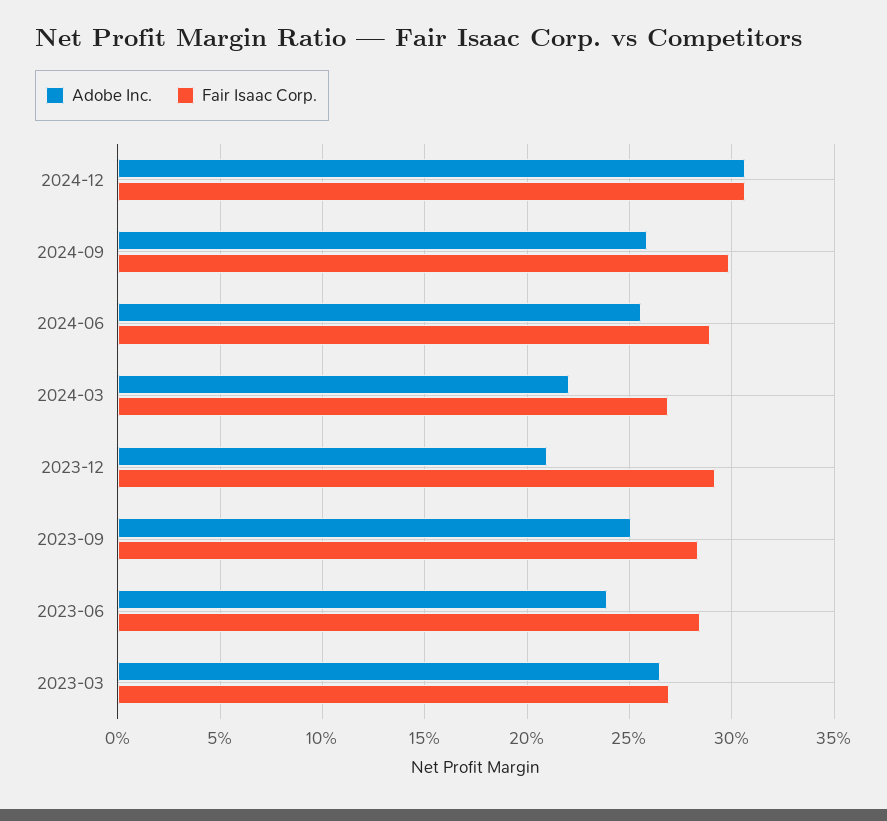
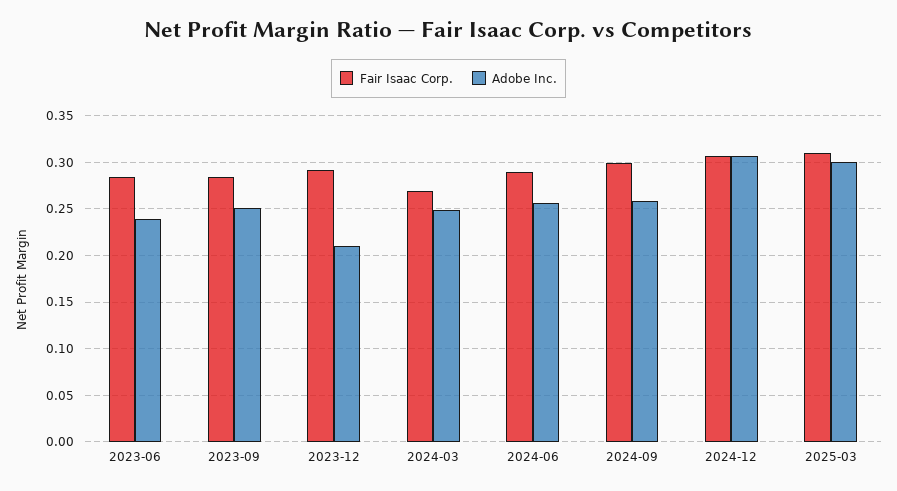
Adobe Inc., 2024-03: 0.22 -> 0.25
Adobe Inc., 2023-03: 0.265 -> none
Fair Isaac Corp., 2023-03: 0.27 -> none
Fair Isaac Corp., 2025-03: none -> 0.31
Adobe Inc., 2025-03: none -> 0.3

